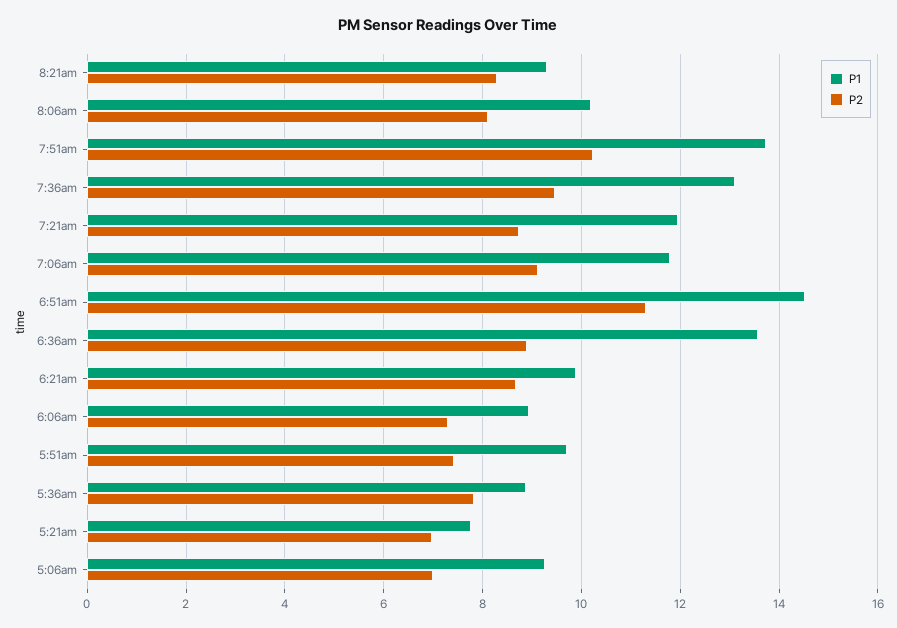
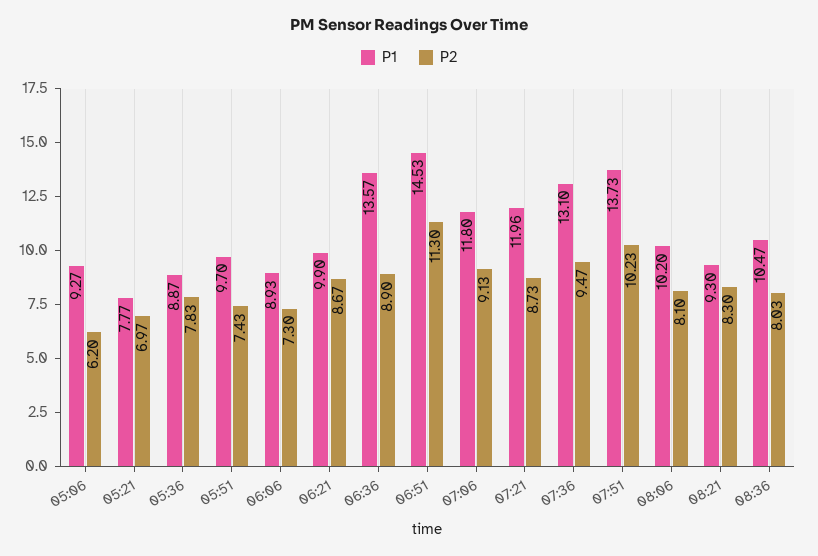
P2, 5:06am: 7 -> 6.2
P1, 08:36: none -> 10.47
P2, 08:36: none -> 8.03

